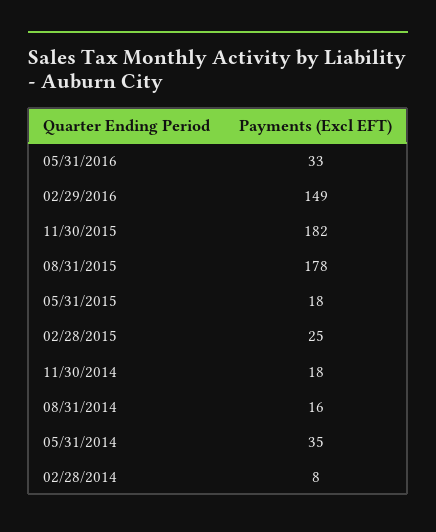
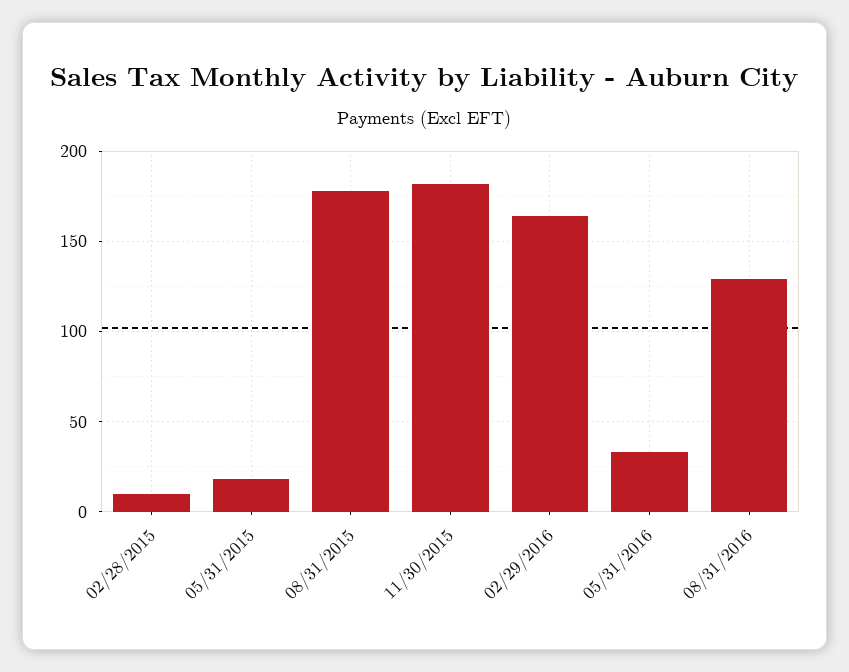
02/29/2016: 149 -> 165
02/28/2015: 25 -> 10
11/30/2014: 18 -> none
08/31/2014: 16 -> none
05/31/2014: 35 -> none
02/28/2014: 8 -> none
08/31/2016: none -> 130

